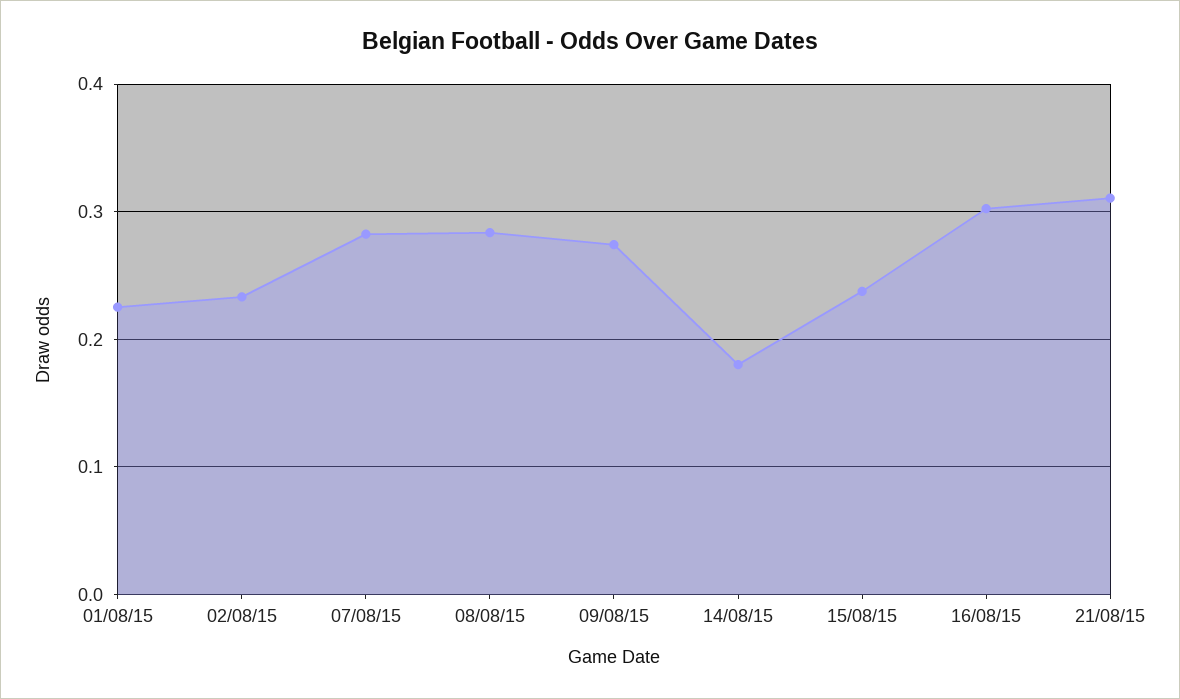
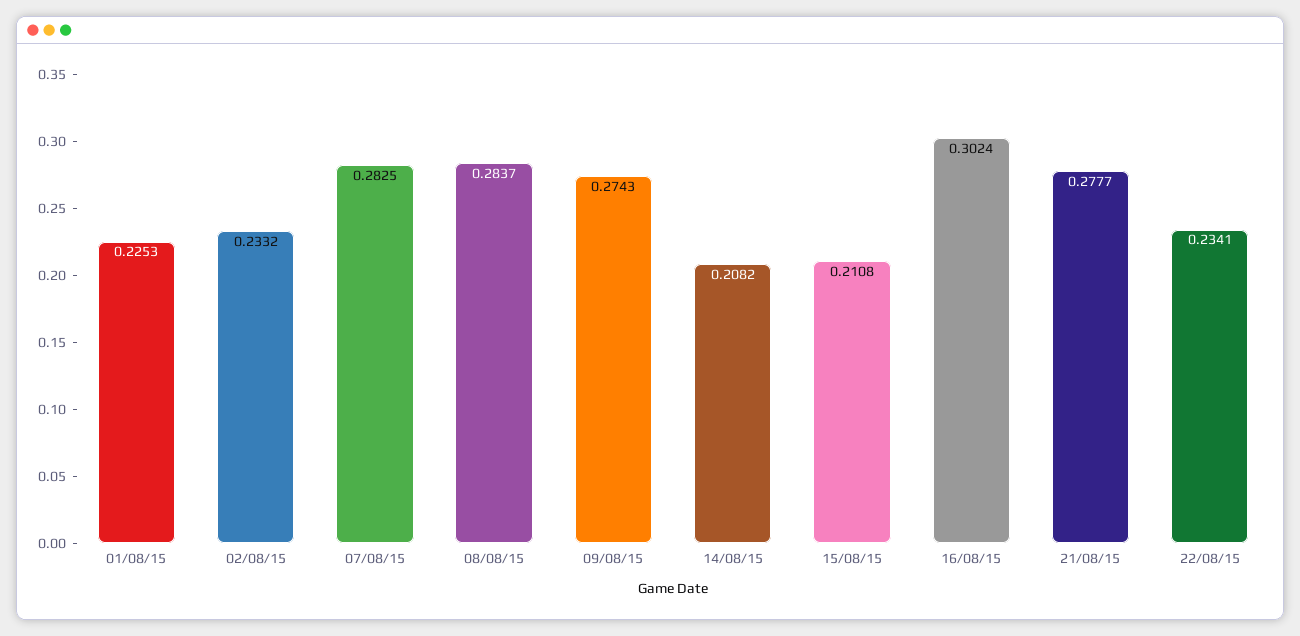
14/08/15: 0.18 -> 0.2082
15/08/15: 0.24 -> 0.2108
21/08/15: 0.31 -> 0.2777
22/08/15: none -> 0.2341

